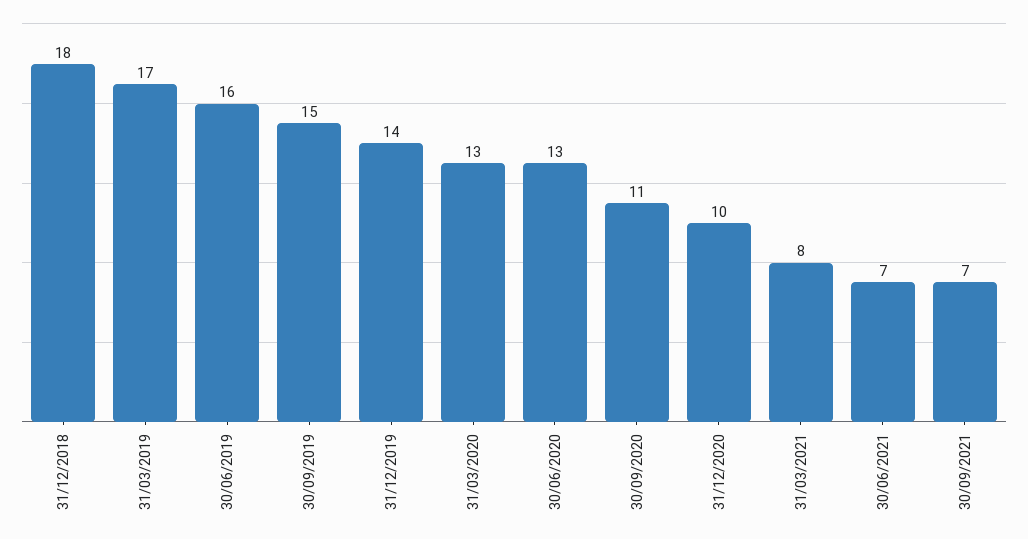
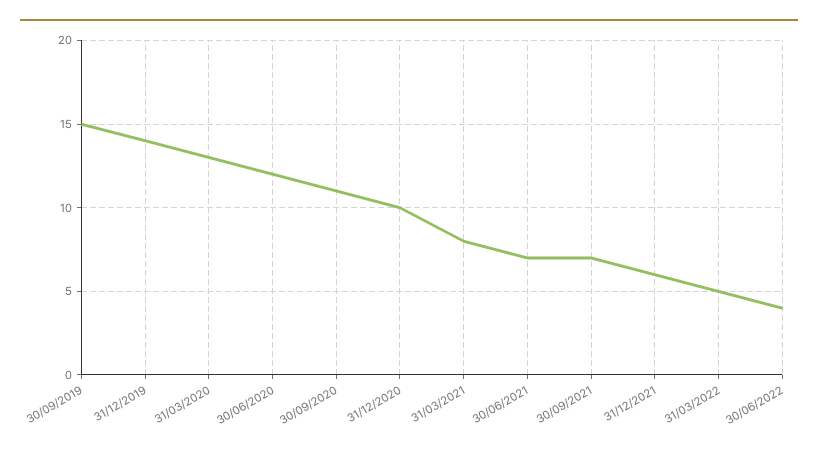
31/12/2018: 18 -> none
31/03/2019: 17 -> none
30/06/2019: 16 -> none
30/06/2020: 13 -> 12
31/12/2021: none -> 6
31/03/2022: none -> 5
30/06/2022: none -> 4

